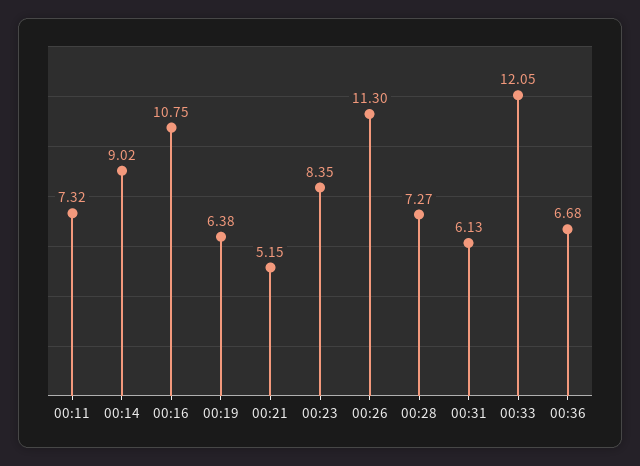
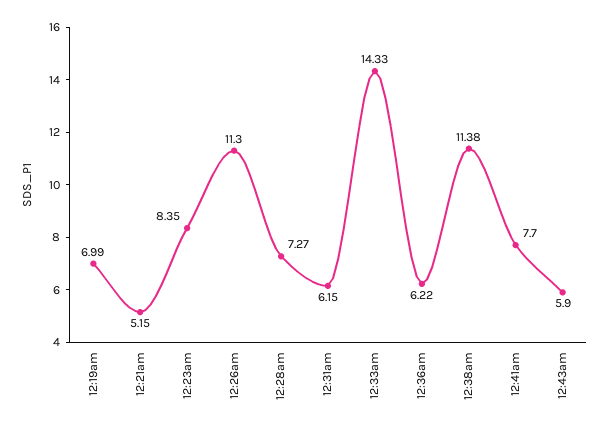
00:11: 7.32 -> none
00:14: 9.02 -> none
00:16: 10.75 -> none
00:19: 6.38 -> 6.99
00:31: 6.13 -> 6.15
00:33: 12.05 -> 14.33
00:36: 6.68 -> 6.22
12:38am: none -> 11.38
12:41am: none -> 7.7
12:43am: none -> 5.9

